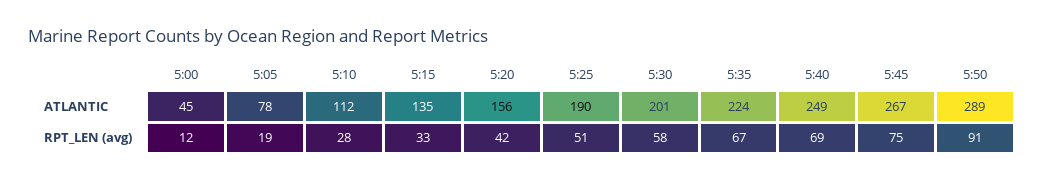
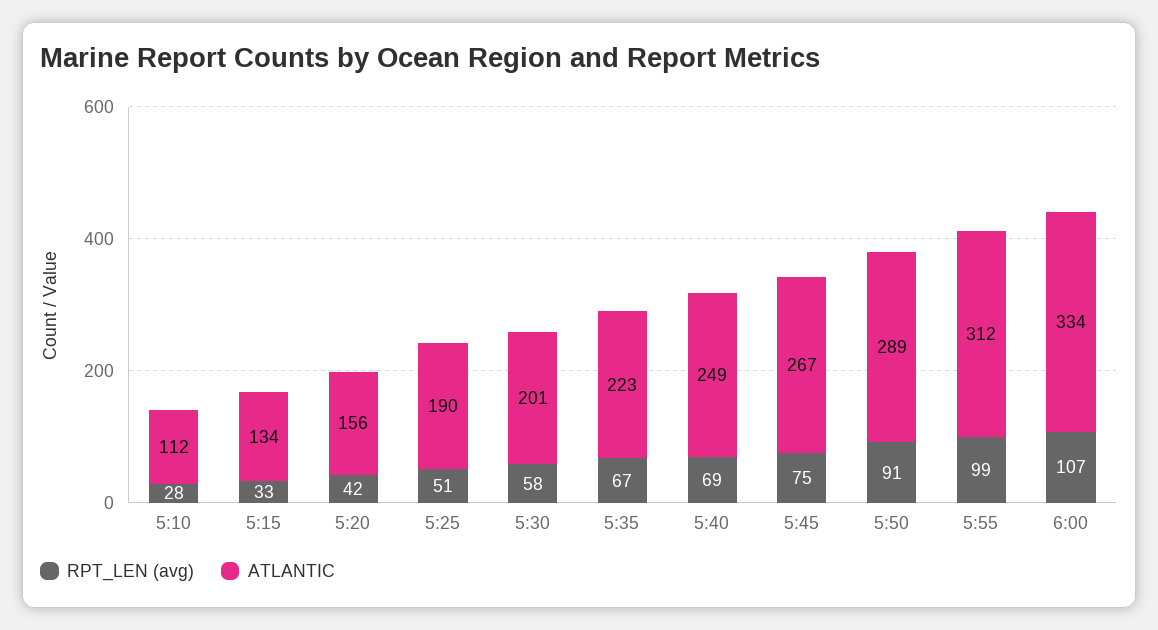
ATLANTIC, 5:00: 45 -> none
ATLANTIC, 5:05: 78 -> none
ATLANTIC, 5:15: 135 -> 134
ATLANTIC, 5:35: 224 -> 223
RPT_LEN (avg), 5:00: 12 -> none
RPT_LEN (avg), 5:05: 19 -> none
RPT_LEN (avg), 5:55: none -> 99
ATLANTIC, 5:55: none -> 312
RPT_LEN (avg), 6:00: none -> 107
ATLANTIC, 6:00: none -> 334

